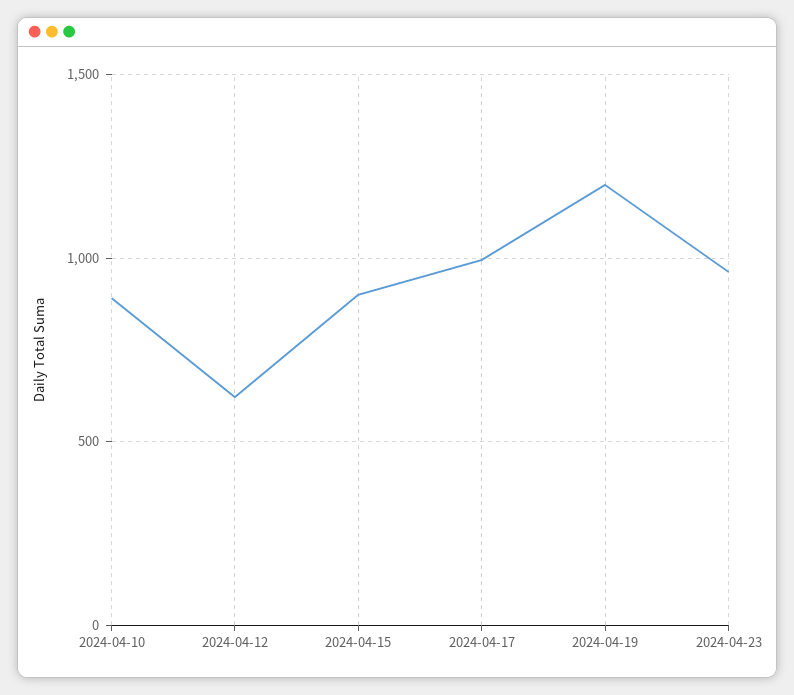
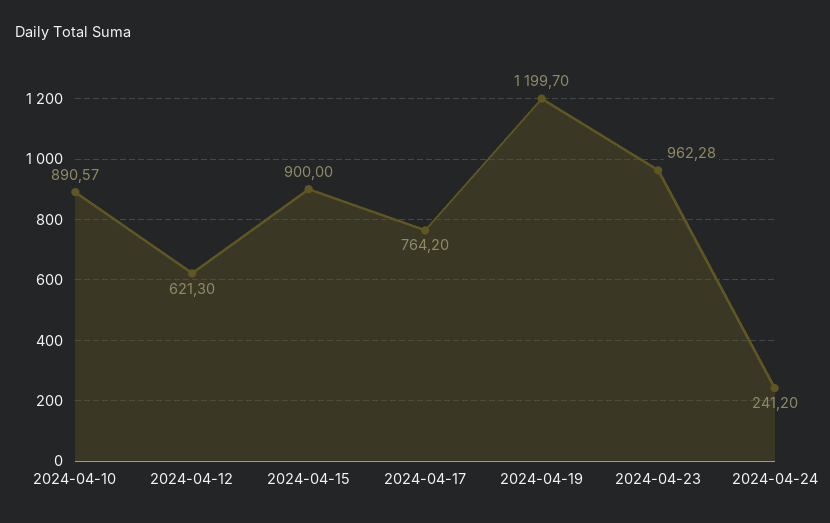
2024-04-17: 1000 -> 764.2
2024-04-24: none -> 241.2

